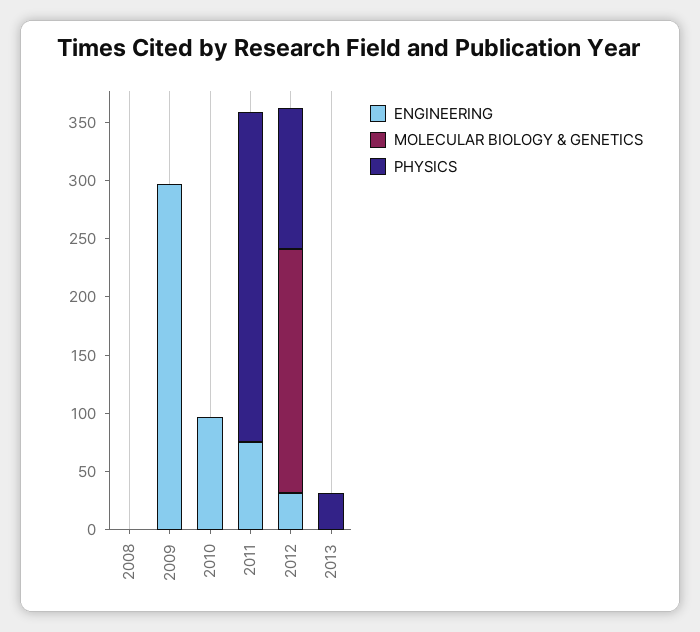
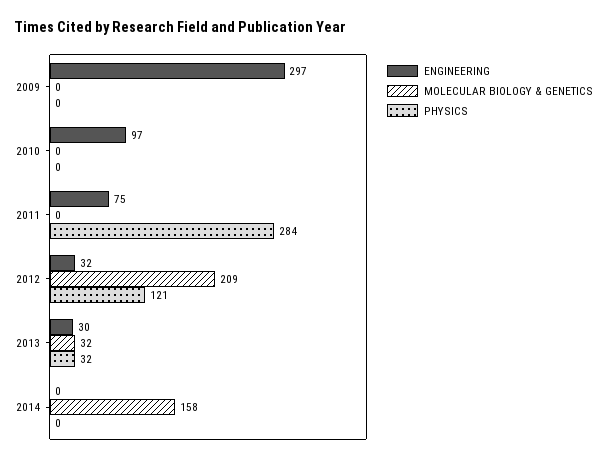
ENGINEERING, 2008: 0 -> none
MOLECULAR BIOLOGY & GENETICS, 2008: 0 -> none
PHYSICS, 2008: 0 -> none
ENGINEERING, 2013: 0 -> 30
MOLECULAR BIOLOGY & GENETICS, 2013: 0 -> 32
ENGINEERING, 2014: none -> 0
MOLECULAR BIOLOGY & GENETICS, 2014: none -> 158
PHYSICS, 2014: none -> 0

